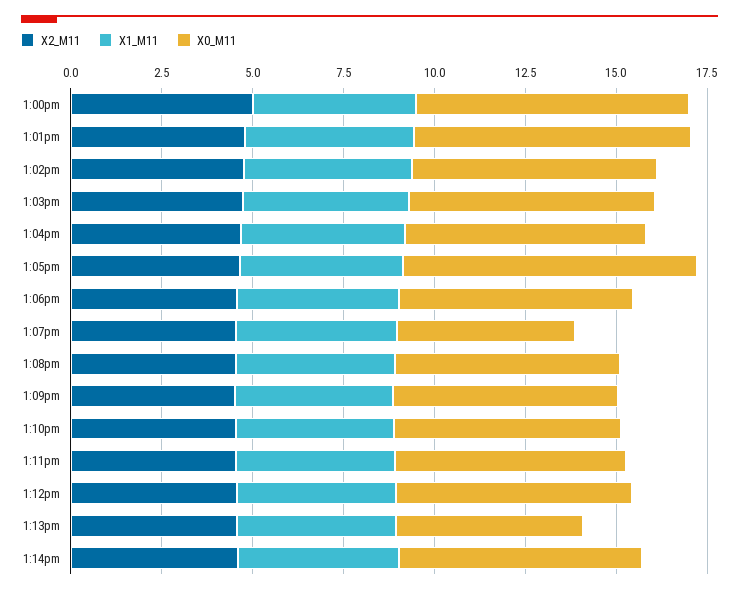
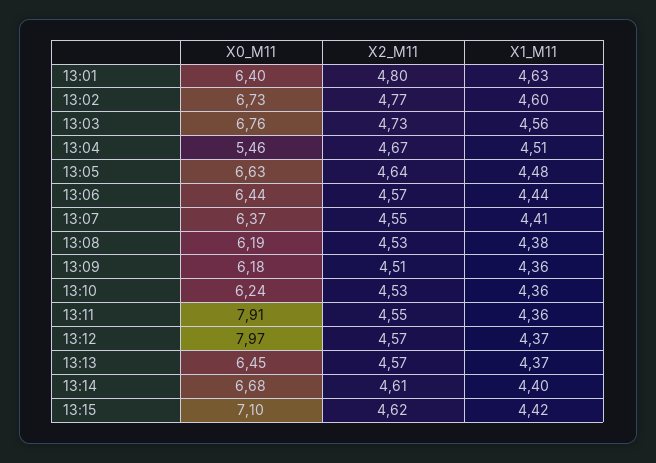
X2_M11, 1:00pm: 5 -> none
X1_M11, 1:00pm: 4.5 -> none
X0_M11, 1:00pm: 7.5 -> none
X0_M11, 1:01pm: 7.5 -> 6.4
X0_M11, 1:04pm: 6.5 -> 5.46
X0_M11, 1:05pm: 8 -> 6.63
X0_M11, 1:07pm: 5 -> 6.37
X0_M11, 1:11pm: 6.5 -> 7.91
X0_M11, 1:12pm: 6.5 -> 7.97
X0_M11, 1:13pm: 5 -> 6.45
X0_M11, 13:15: none -> 7.1
X2_M11, 13:15: none -> 4.62
X1_M11, 13:15: none -> 4.42

